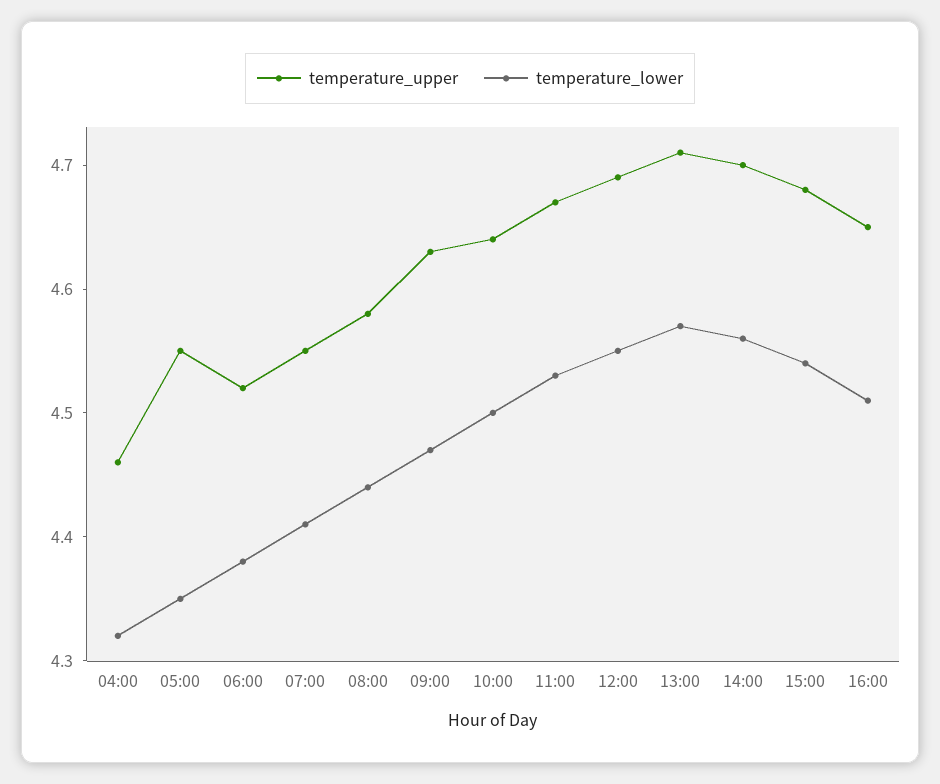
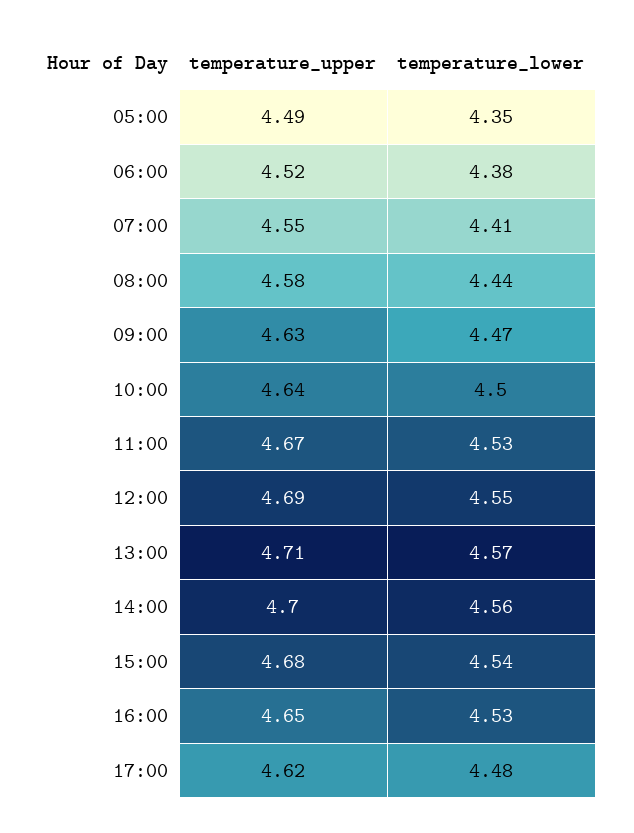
temperature_upper, 04:00: 4.46 -> none
temperature_lower, 04:00: 4.32 -> none
temperature_upper, 05:00: 4.55 -> 4.49
temperature_lower, 16:00: 4.51 -> 4.53
temperature_upper, 17:00: none -> 4.62
temperature_lower, 17:00: none -> 4.48

